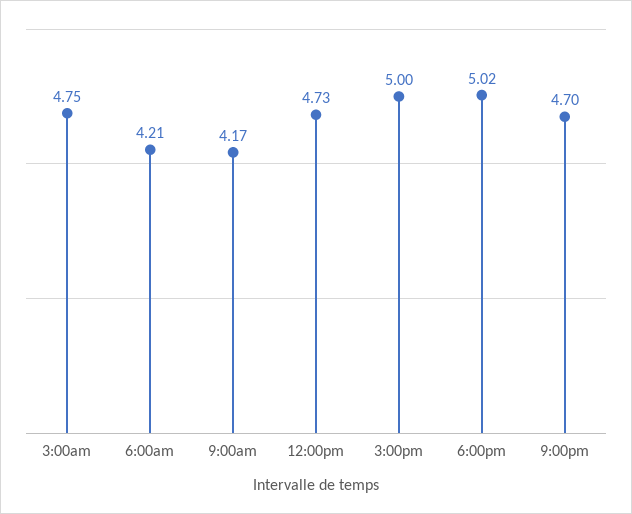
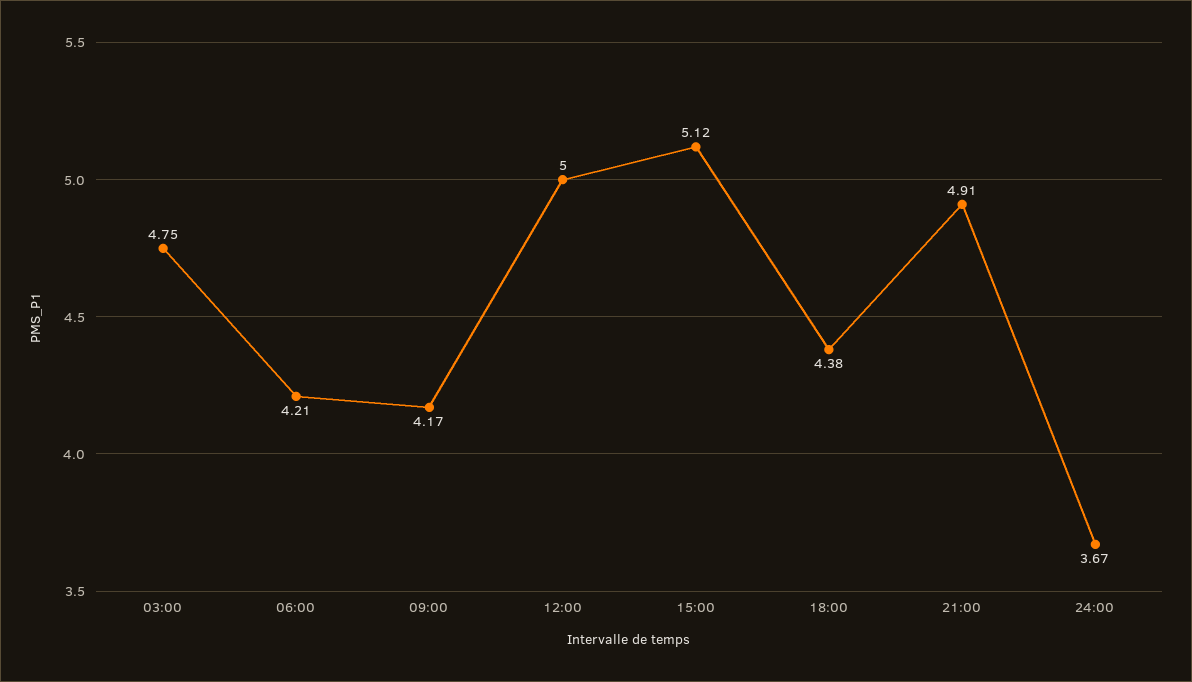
12:00pm: 4.73 -> 5
3:00pm: 5 -> 5.12
6:00pm: 5.02 -> 4.38
9:00pm: 4.7 -> 4.91
24:00: none -> 3.67

